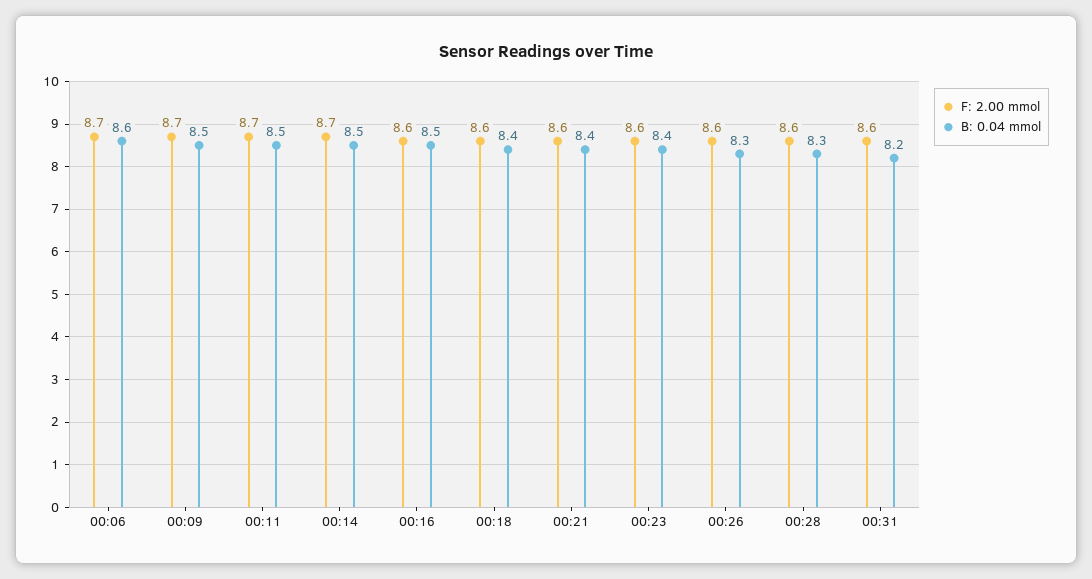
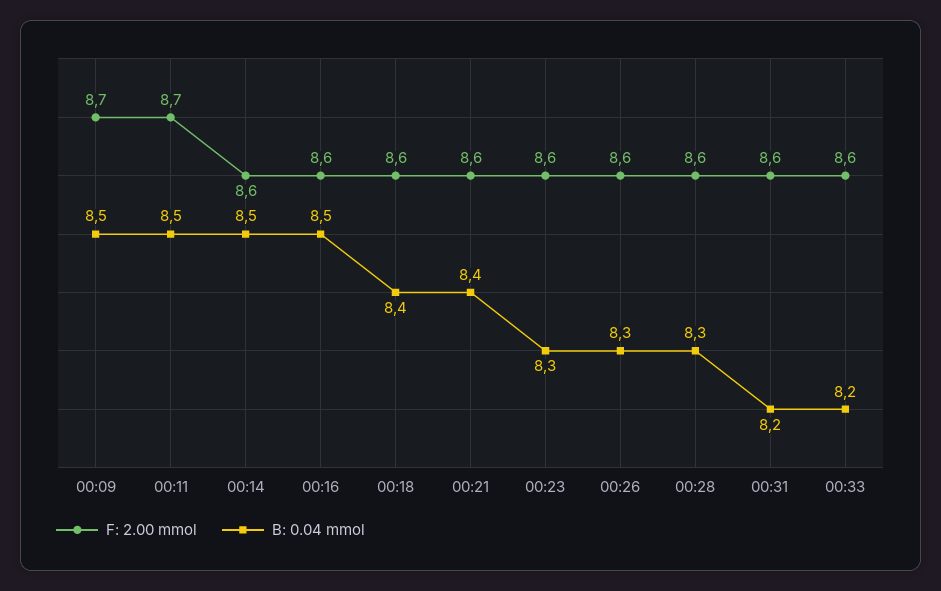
F: 2.00 mmol, 00:06: 8.7 -> none
B: 0.04 mmol, 00:06: 8.6 -> none
F: 2.00 mmol, 00:14: 8.7 -> 8.6
B: 0.04 mmol, 00:23: 8.4 -> 8.3
F: 2.00 mmol, 00:33: none -> 8.6
B: 0.04 mmol, 00:33: none -> 8.2

